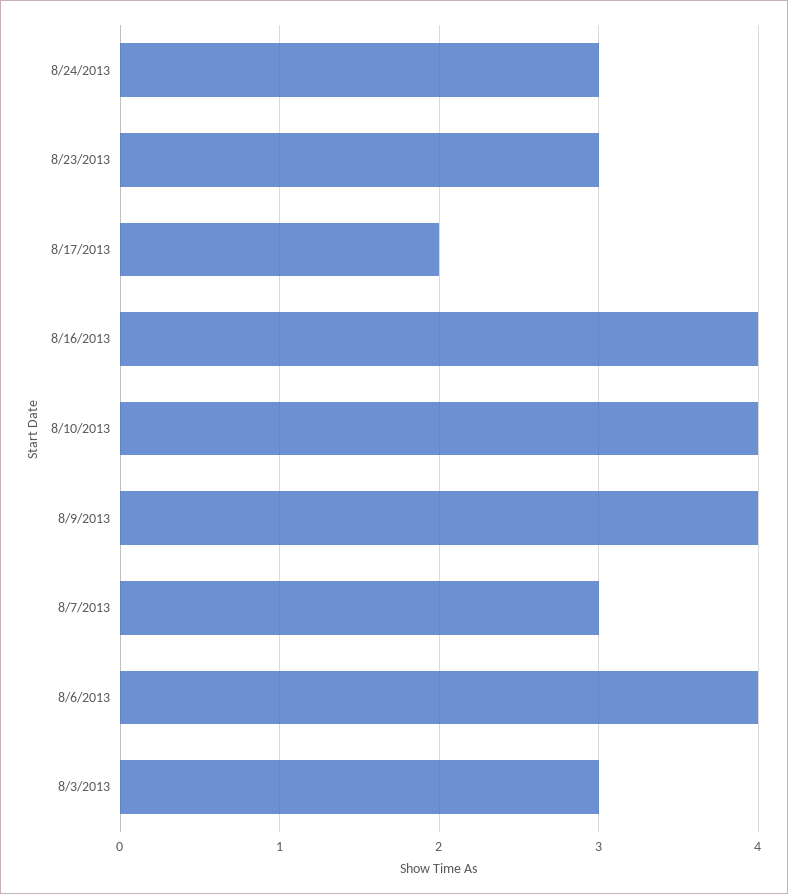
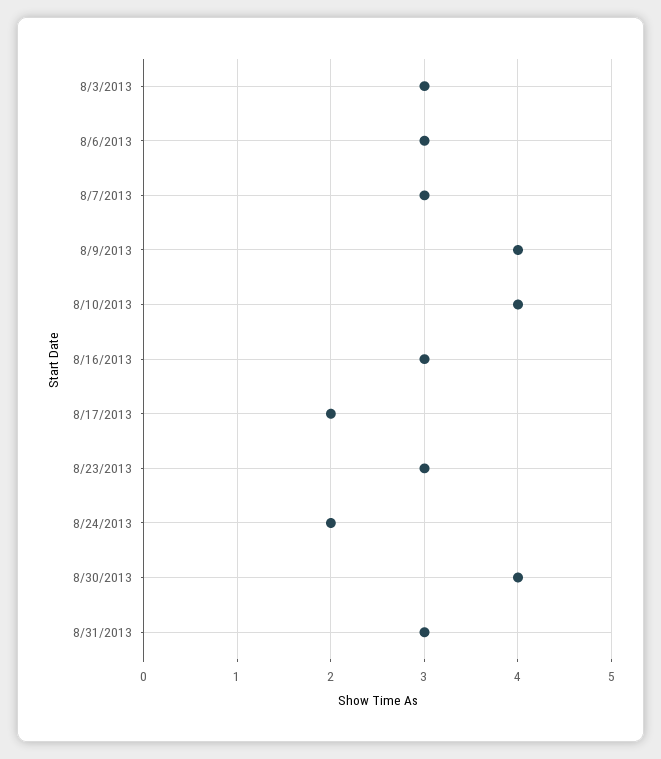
8/24/2013: 3 -> 2
8/16/2013: 4 -> 3
8/6/2013: 4 -> 3
8/30/2013: none -> 4
8/31/2013: none -> 3

